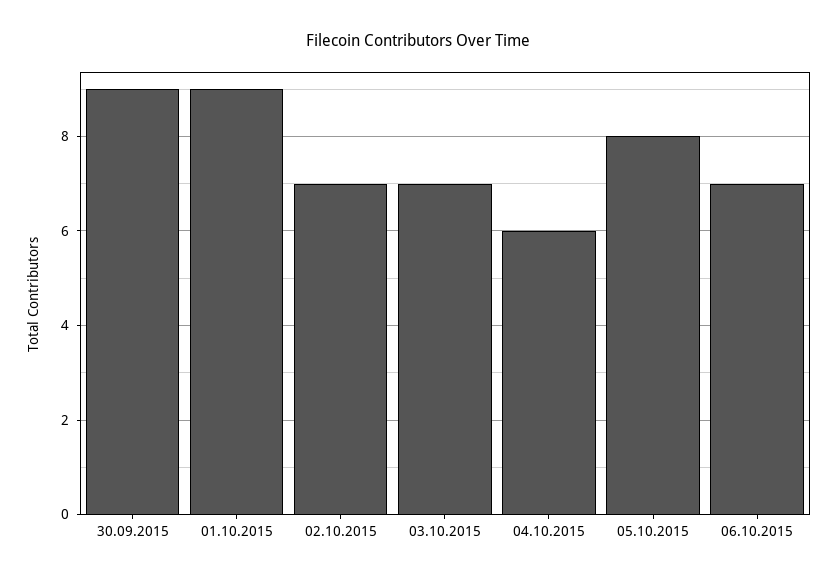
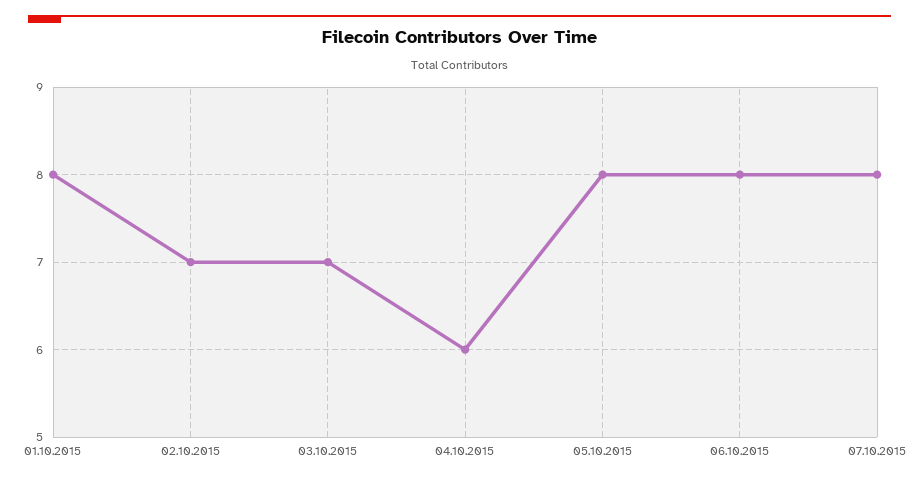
30.09.2015: 9 -> none
01.10.2015: 9 -> 8
06.10.2015: 7 -> 8
07.10.2015: none -> 8

